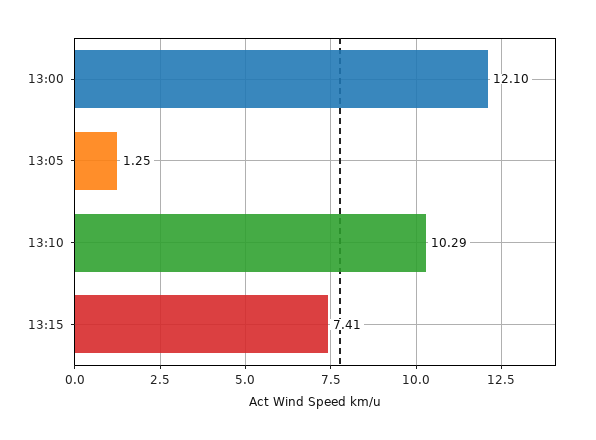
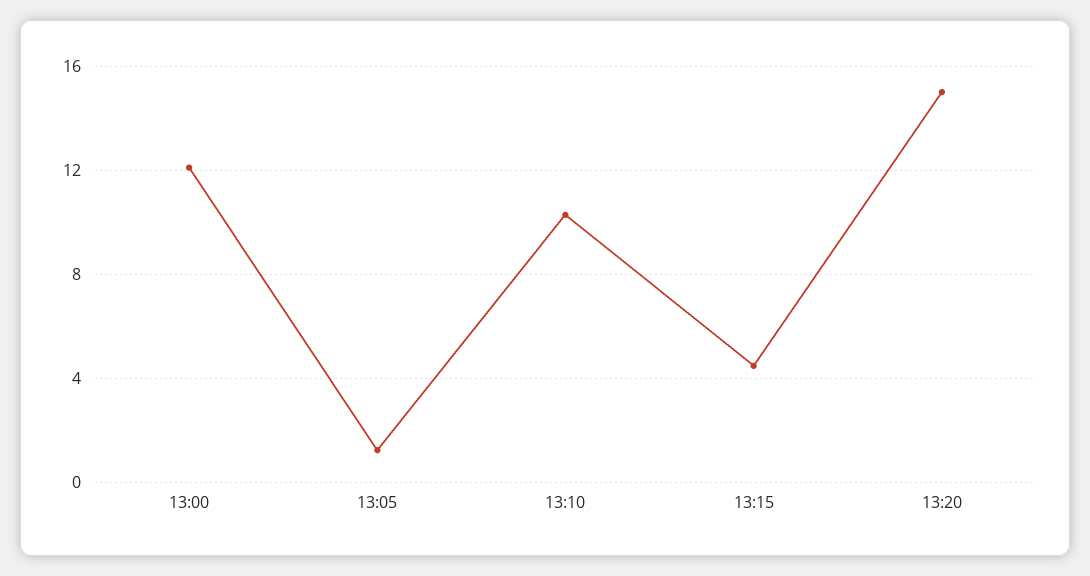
13:15: 7.41 -> 4.5
13:20: none -> 15

